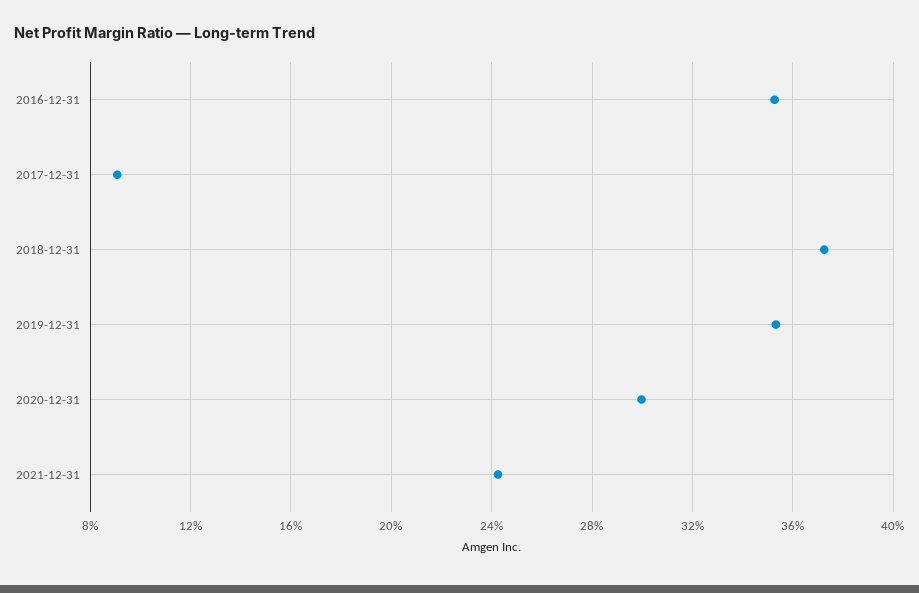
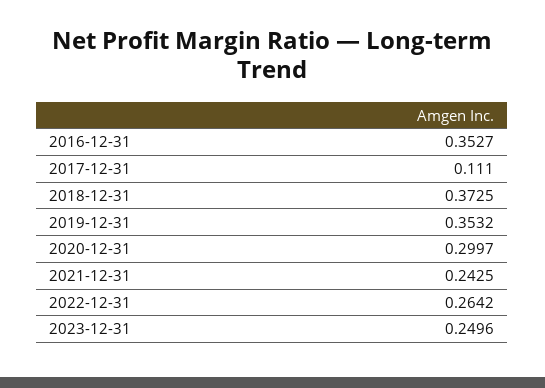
2017-12-31: 0.09 -> 0.111
2022-12-31: none -> 0.2642
2023-12-31: none -> 0.2496

